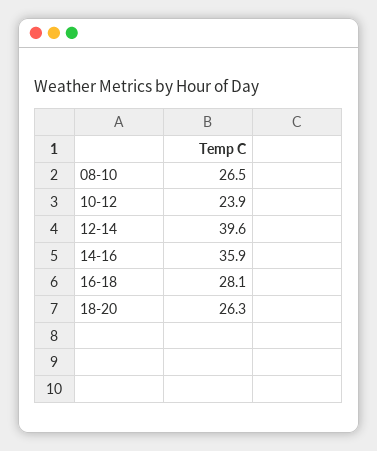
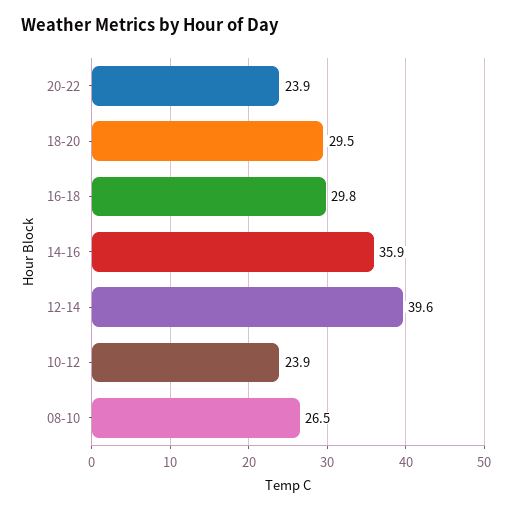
16-18: 28.1 -> 29.8
18-20: 26.3 -> 29.5
20-22: none -> 23.9

